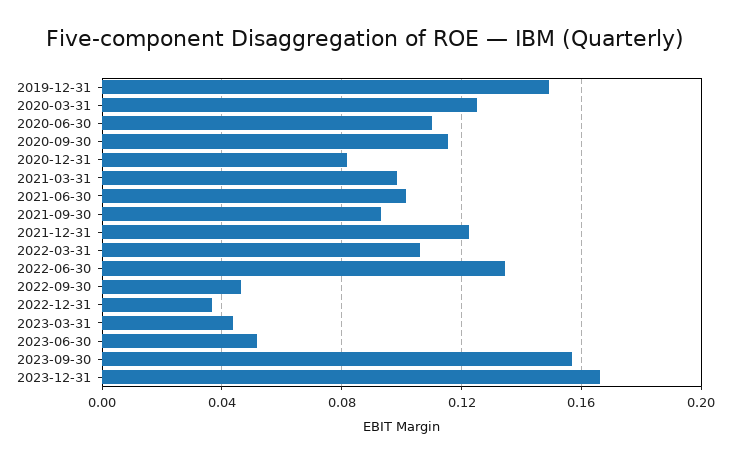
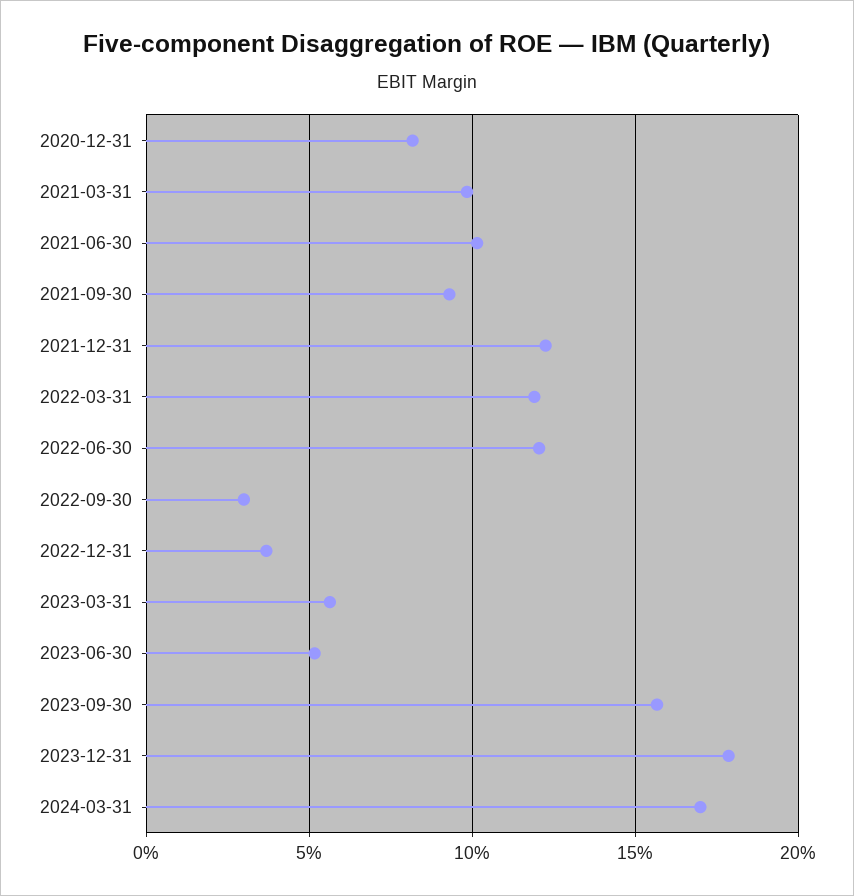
2019-12-31: 0.15 -> none
2020-03-31: 0.125 -> none
2020-06-30: 0.11 -> none
2020-09-30: 0.115 -> none
2022-03-31: 0.105 -> 0.12
2022-06-30: 0.135 -> 0.12
2022-09-30: 0.045 -> 0.03
2023-03-31: 0.045 -> 0.055
2023-12-31: 0.165 -> 0.18
2024-03-31: none -> 0.17

